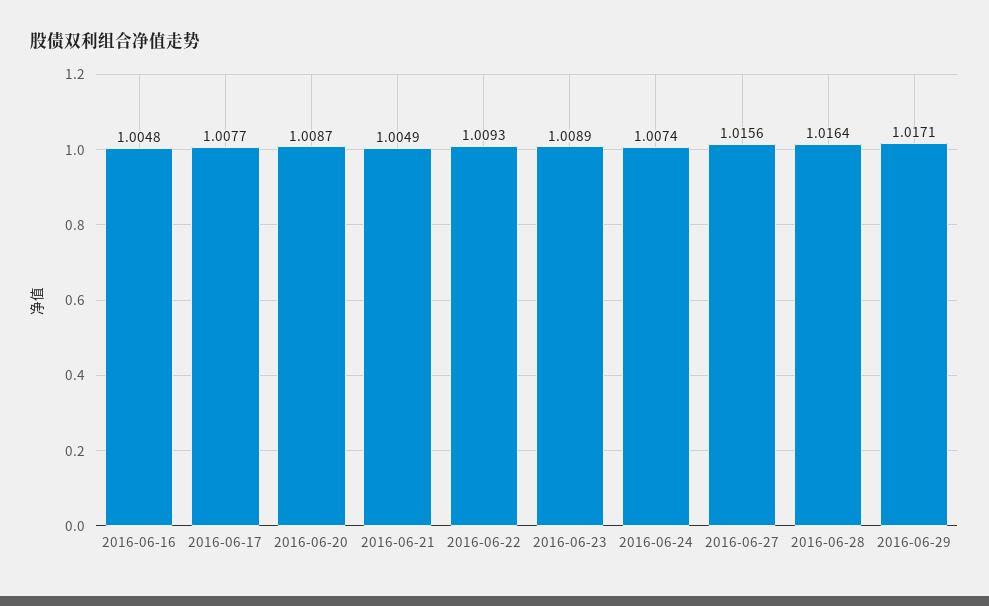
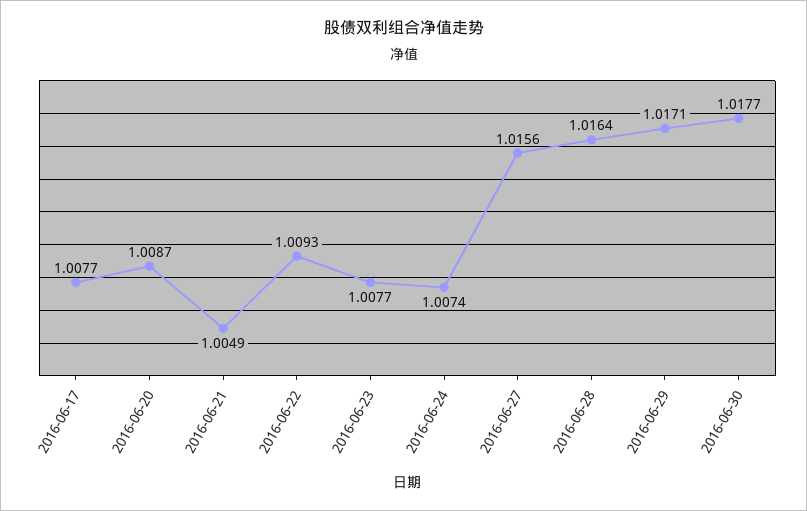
2016-06-16: 1.0048 -> none
2016-06-23: 1.0089 -> 1.0077
2016-06-30: none -> 1.0177

